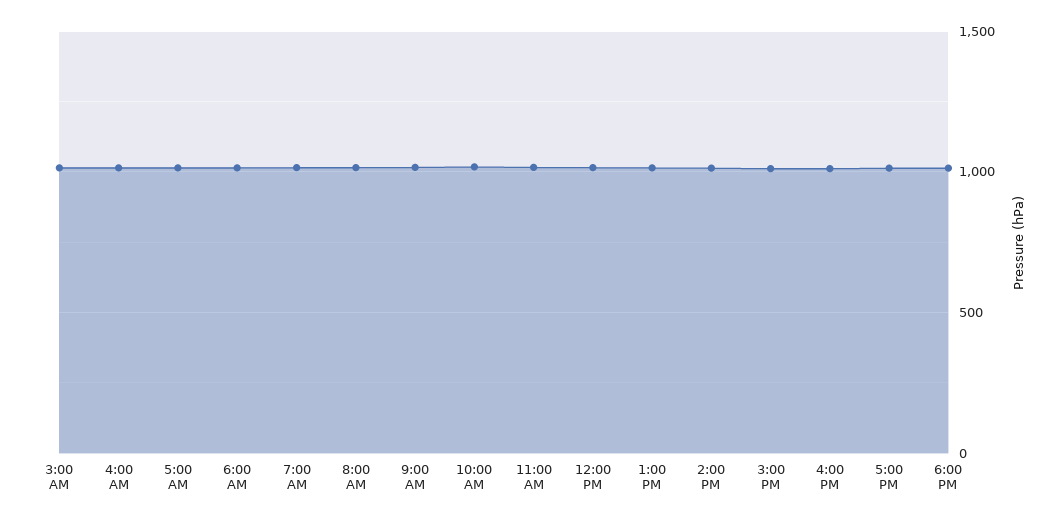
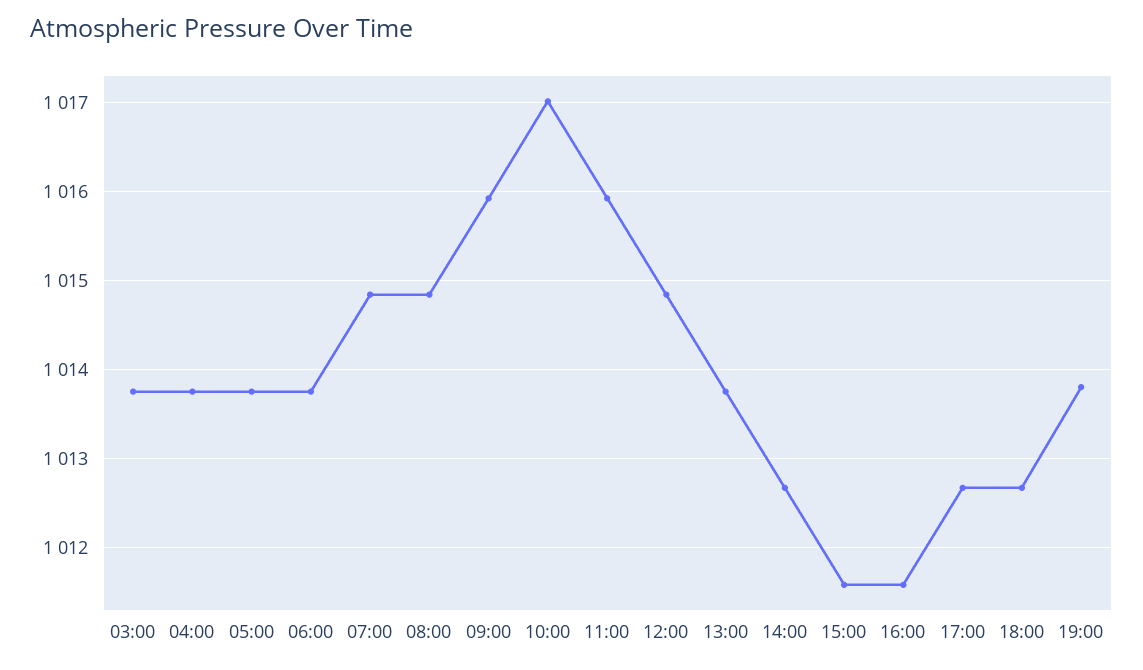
19:00: none -> 1013.8

